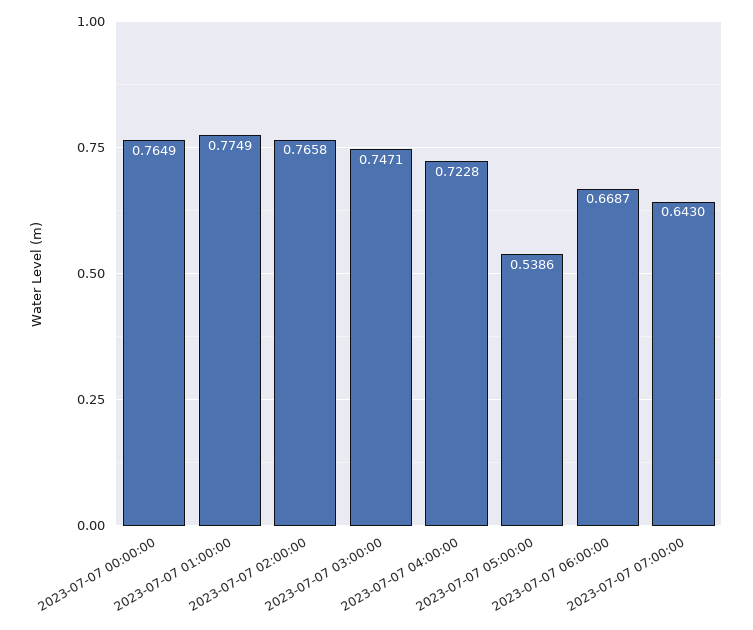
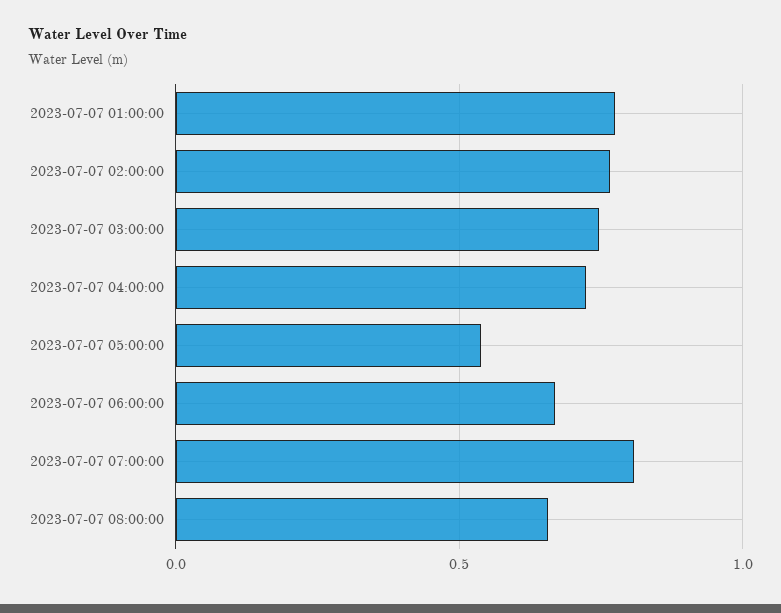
2023-07-07 00:00:00: 0.7649 -> none
2023-07-07 07:00:00: 0.643 -> 0.8
2023-07-07 08:00:00: none -> 0.65

